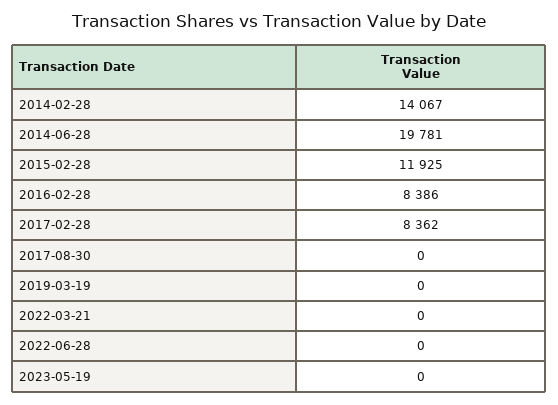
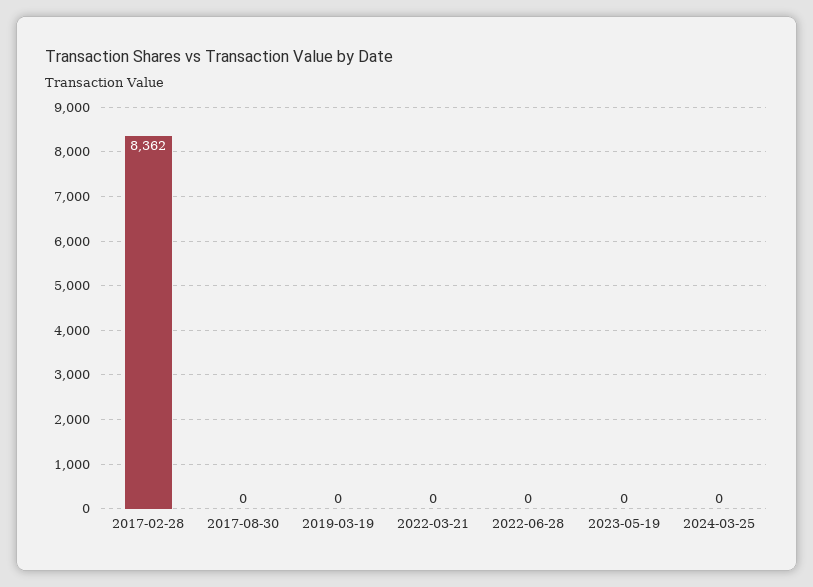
2014-02-28: 14067 -> none
2014-06-28: 19781 -> none
2015-02-28: 11925 -> none
2016-02-28: 8386 -> none
2024-03-25: none -> 0

